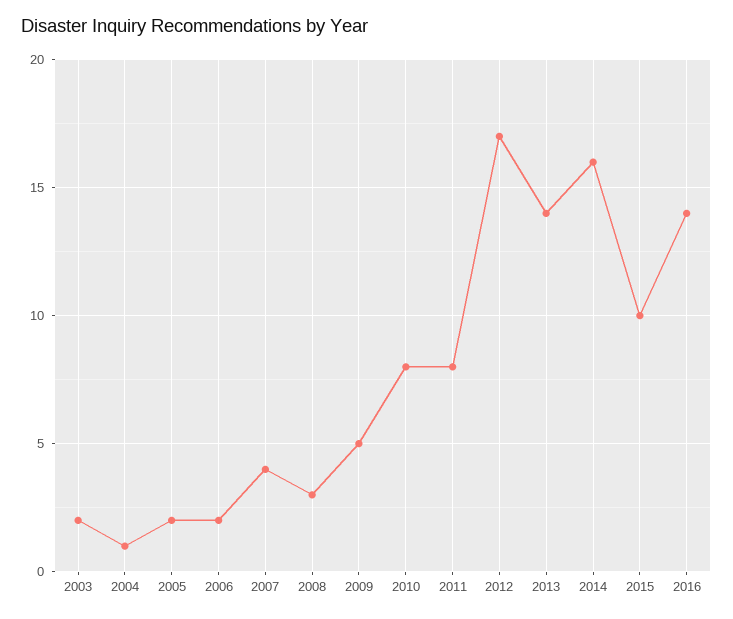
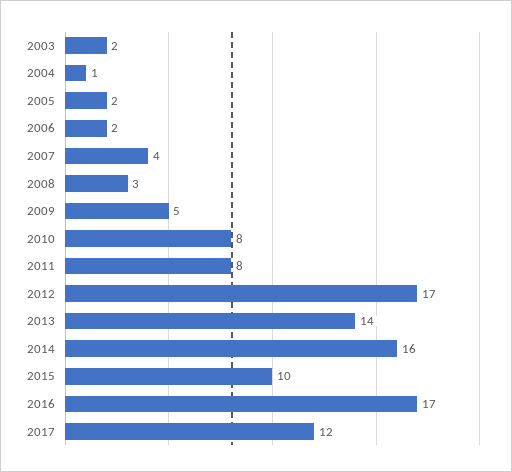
2016: 14 -> 17
2017: none -> 12

